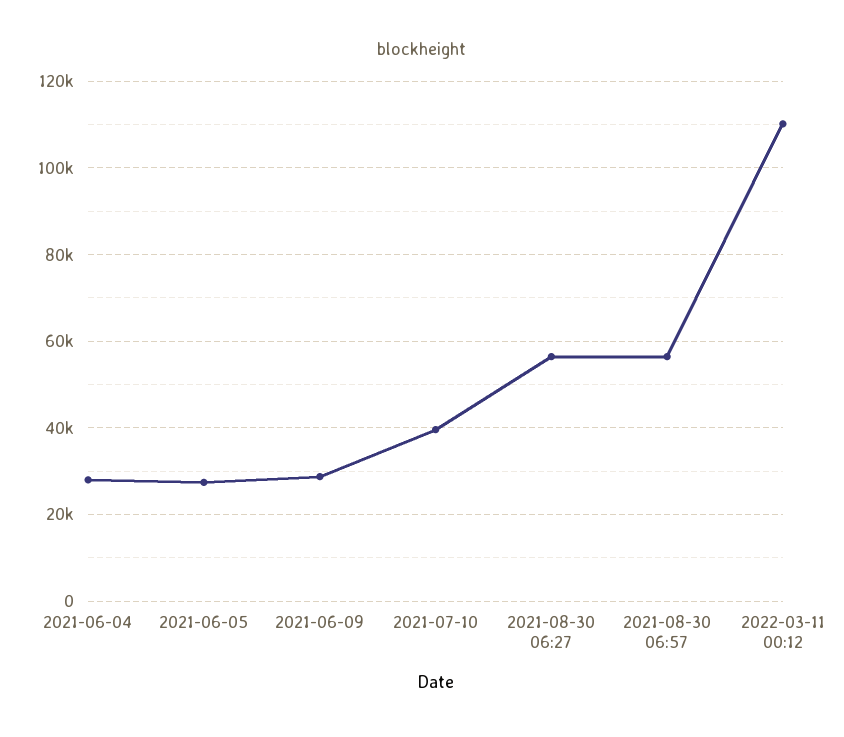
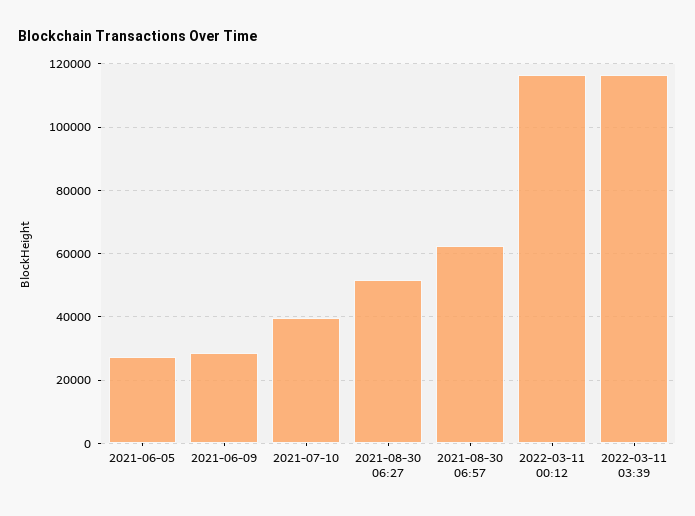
2021-06-04: 28000 -> none
2021-08-30 06:27: 56000 -> 52000
2021-08-30 06:57: 56000 -> 62000
2022-03-11 00:12: 110000 -> 116000
2022-03-11 03:39: none -> 116000

